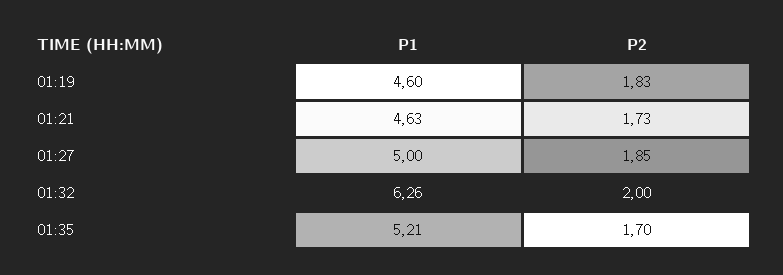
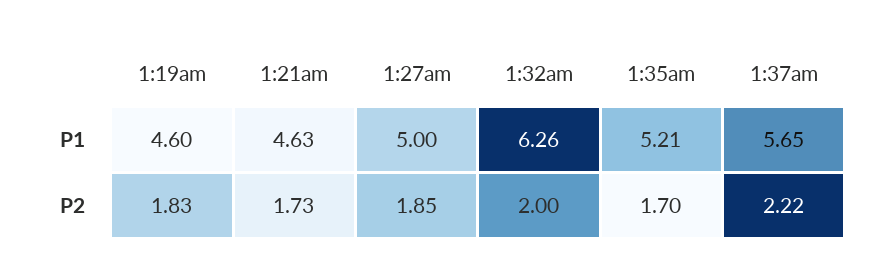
P1, 1:37am: none -> 5.65
P2, 1:37am: none -> 2.22

